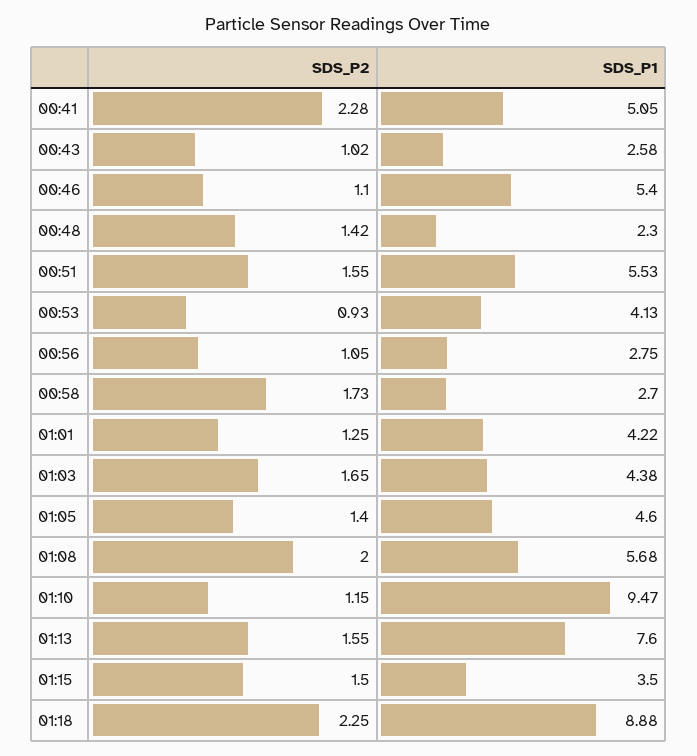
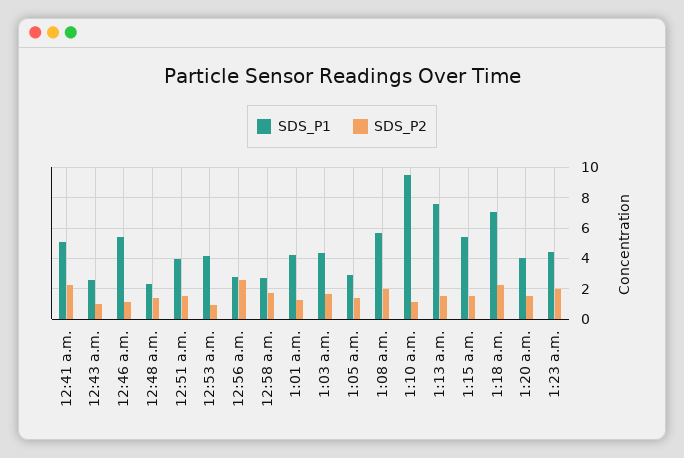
SDS_P1, 00:51: 5.53 -> 4
SDS_P2, 00:56: 1.05 -> 2.5
SDS_P1, 01:05: 4.6 -> 3
SDS_P1, 01:15: 3.5 -> 5.5
SDS_P1, 01:18: 8.88 -> 7
SDS_P1, 1:20 a.m.: none -> 4
SDS_P2, 1:20 a.m.: none -> 1.5
SDS_P1, 1:23 a.m.: none -> 4.5
SDS_P2, 1:23 a.m.: none -> 2

